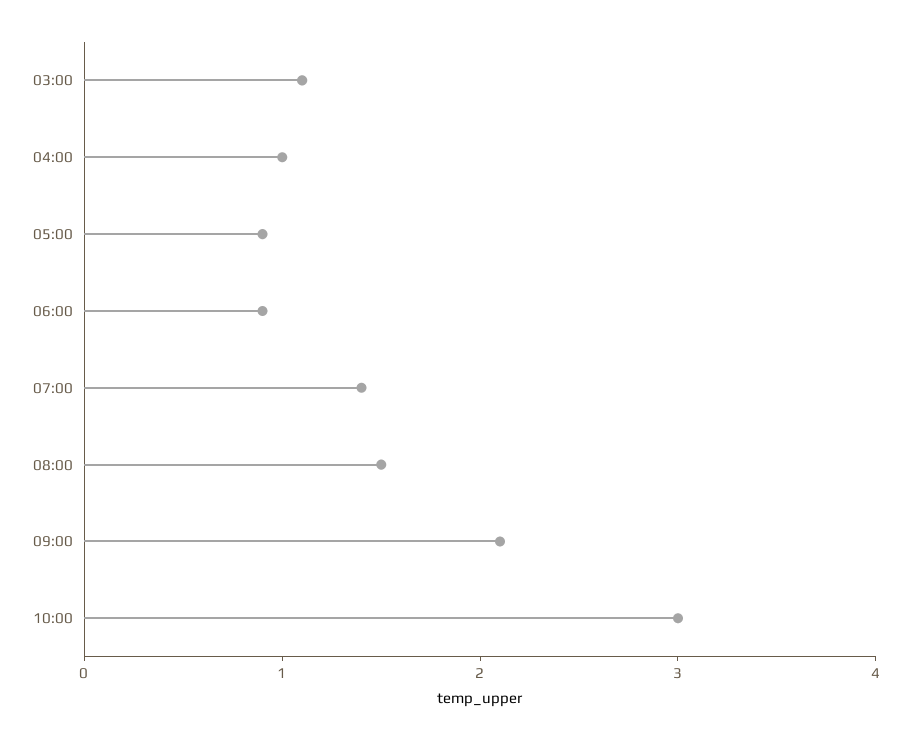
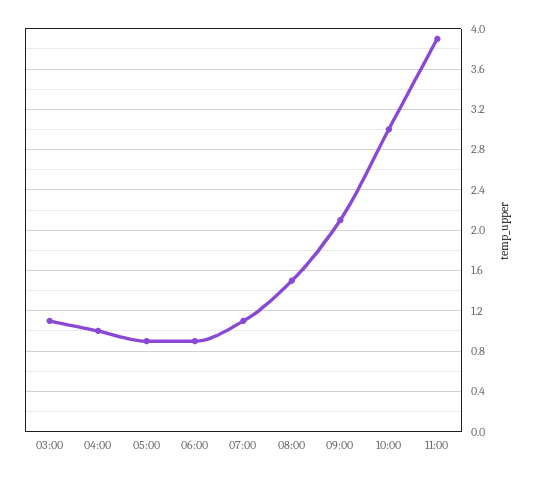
07:00: 1.4 -> 1.1
11:00: none -> 3.9

